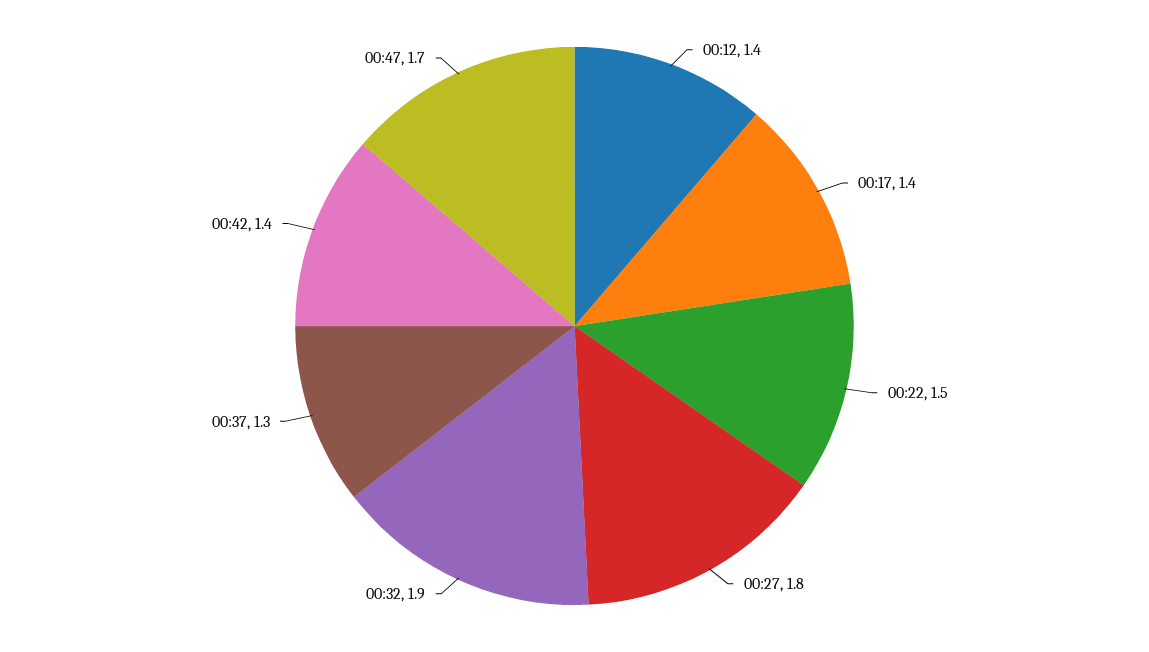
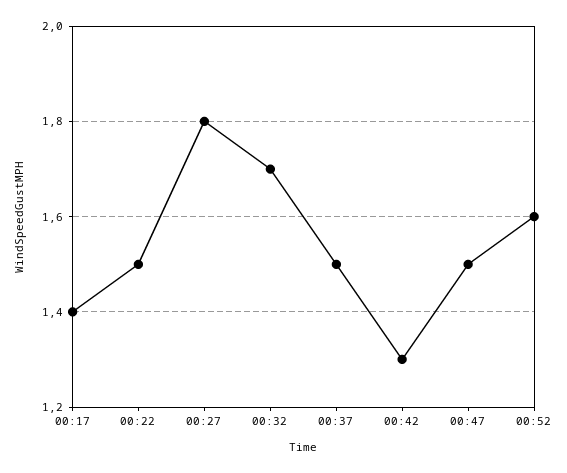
00:12: 1.4 -> none
00:32: 1.9 -> 1.7
00:37: 1.3 -> 1.5
00:42: 1.4 -> 1.3
00:47: 1.7 -> 1.5
00:52: none -> 1.6

